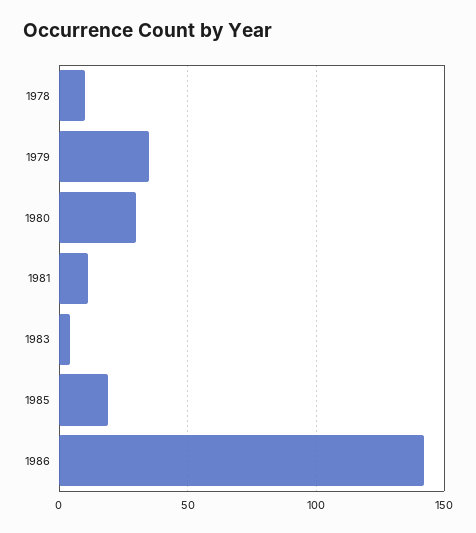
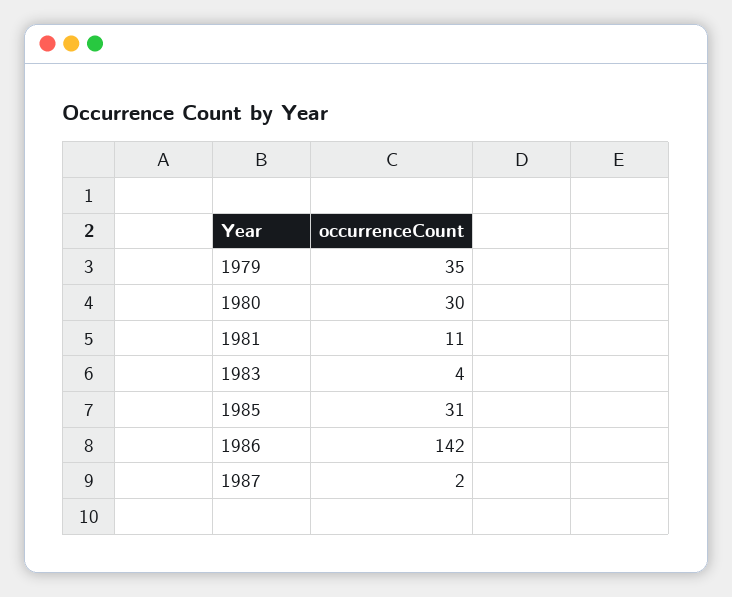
1978: 10 -> none
1985: 20 -> 31
1987: none -> 2

